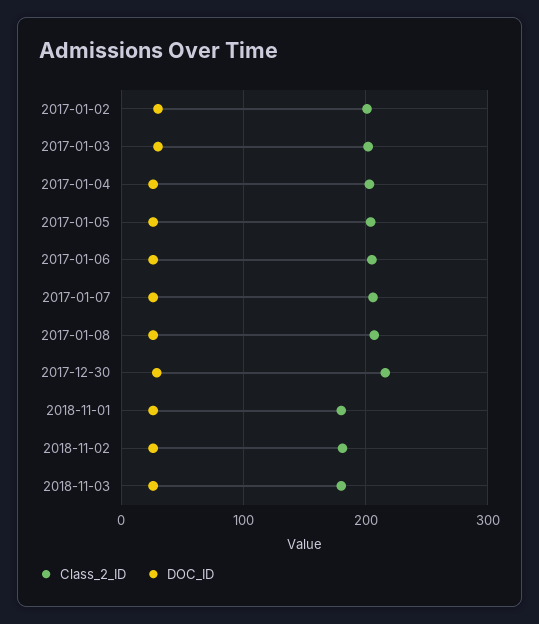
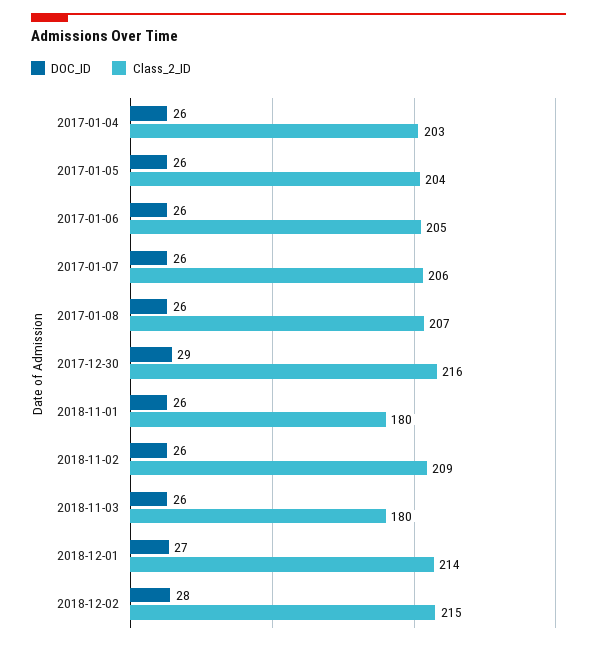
Class_2_ID, 2017-01-02: 200 -> none
DOC_ID, 2017-01-02: 30 -> none
Class_2_ID, 2017-01-03: 200 -> none
DOC_ID, 2017-01-03: 30 -> none
Class_2_ID, 2018-11-02: 180 -> 209
DOC_ID, 2018-12-01: none -> 27
Class_2_ID, 2018-12-01: none -> 214
DOC_ID, 2018-12-02: none -> 28
Class_2_ID, 2018-12-02: none -> 215

